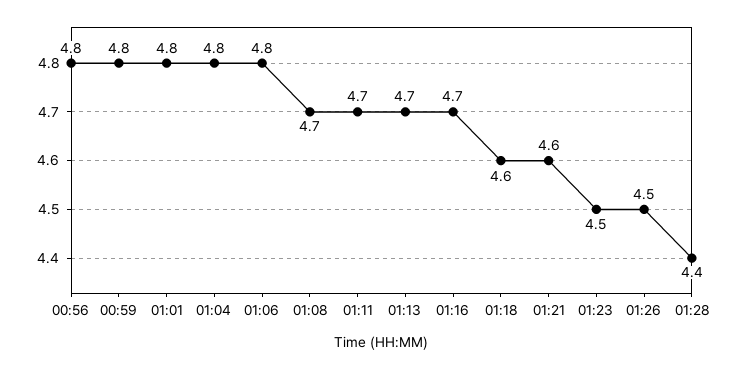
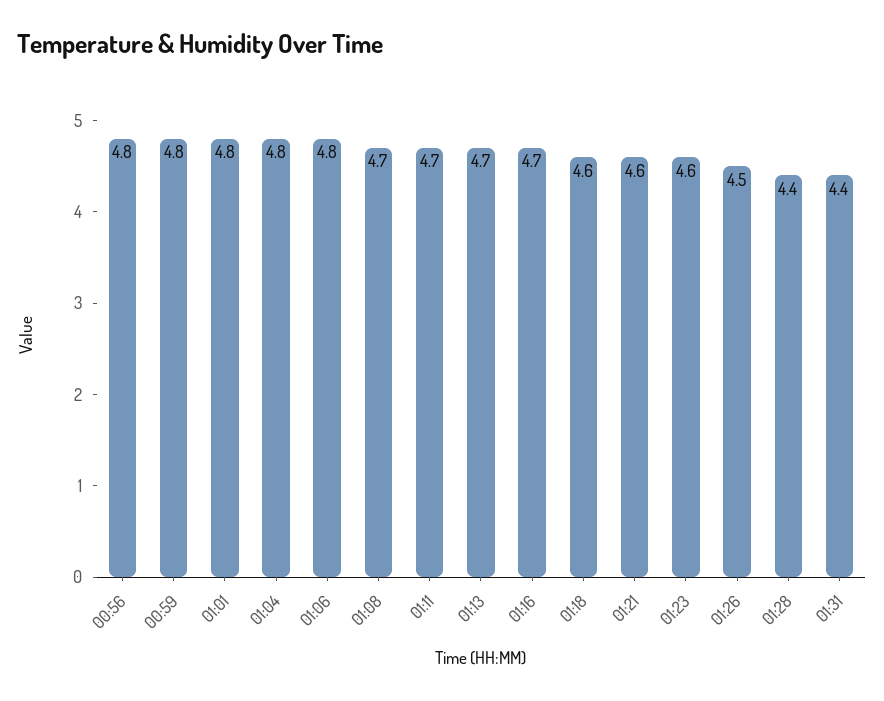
01:23: 4.5 -> 4.6
01:31: none -> 4.4

